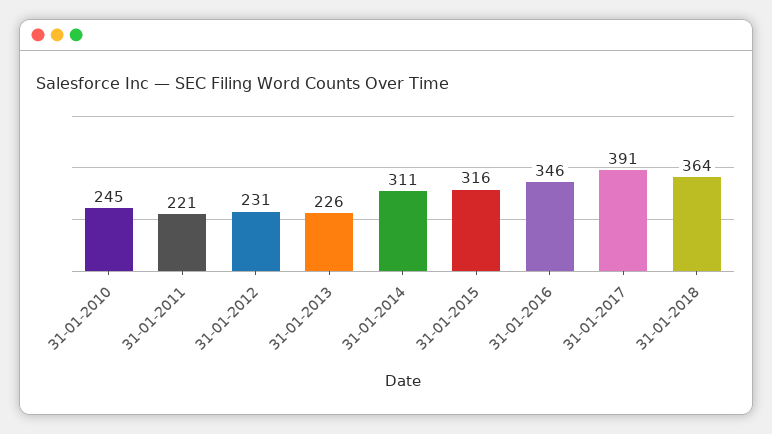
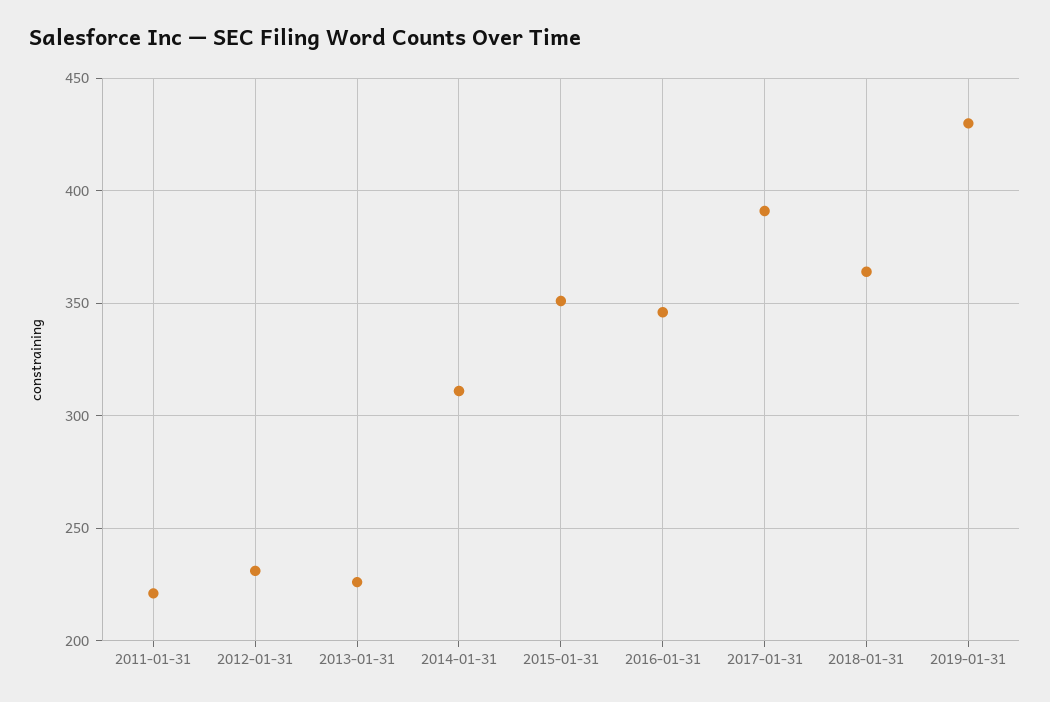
31-01-2010: 245 -> none
31-01-2015: 316 -> 350
2019-01-31: none -> 430

